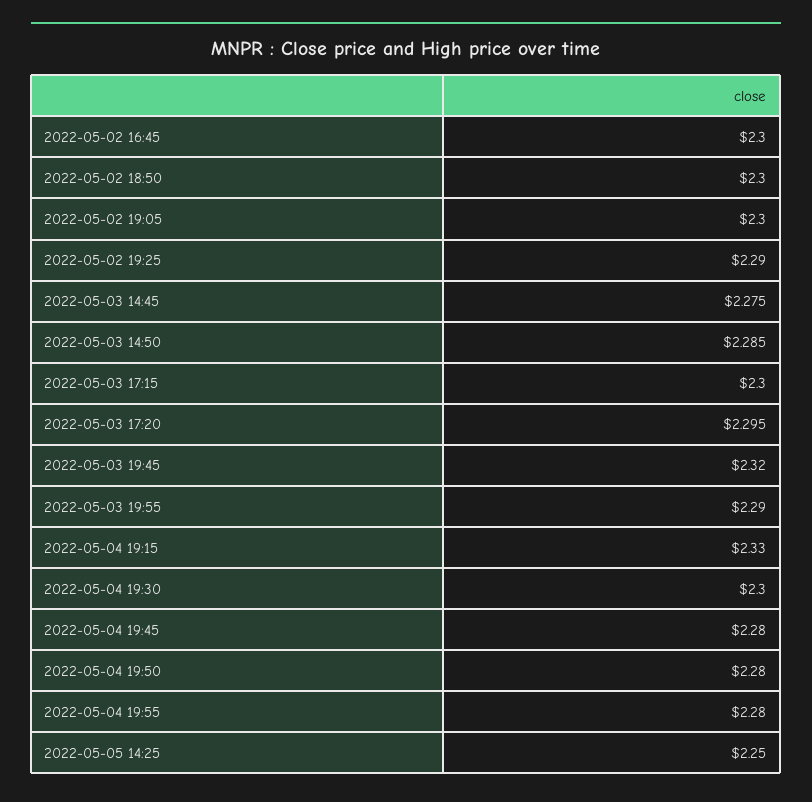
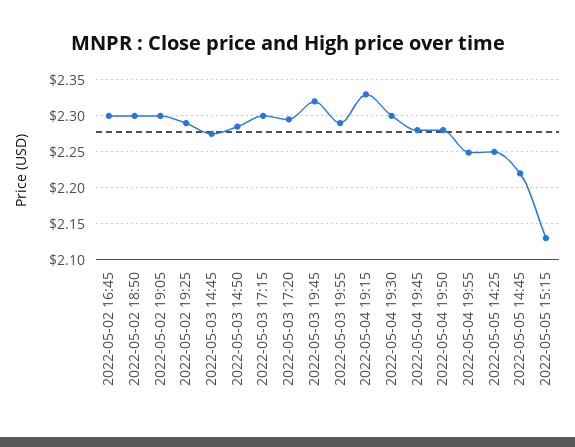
2022-05-04 19:55: 2.28 -> 2.25
2022-05-05 14:45: none -> 2.22
2022-05-05 15:15: none -> 2.13

